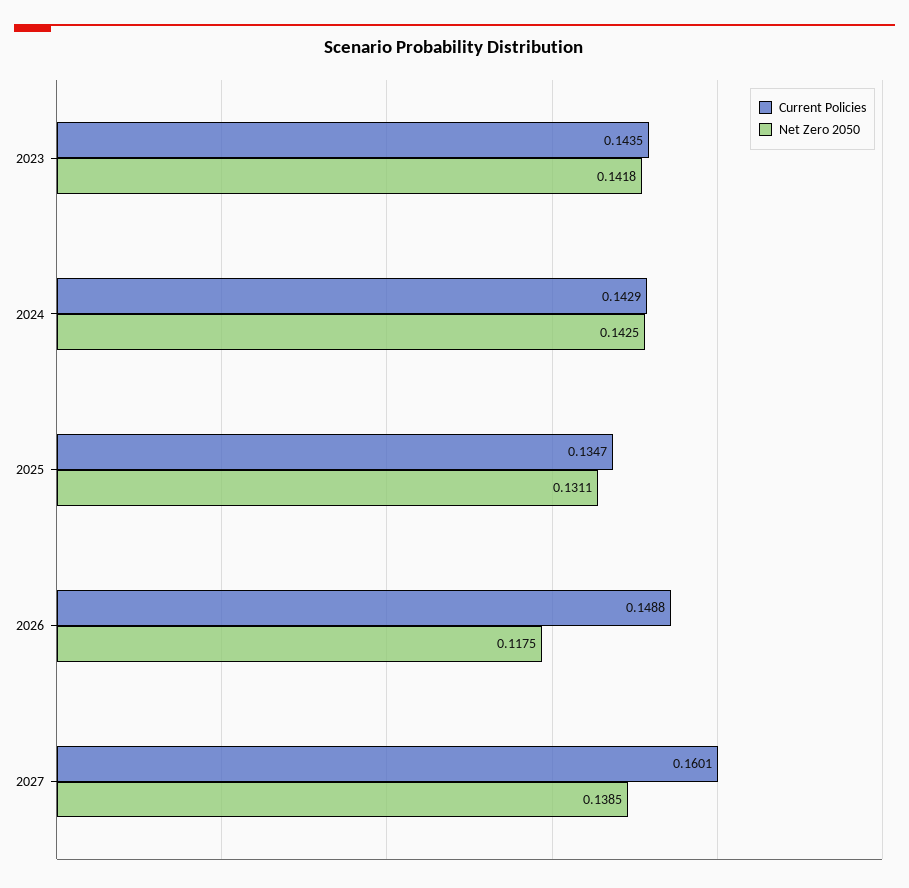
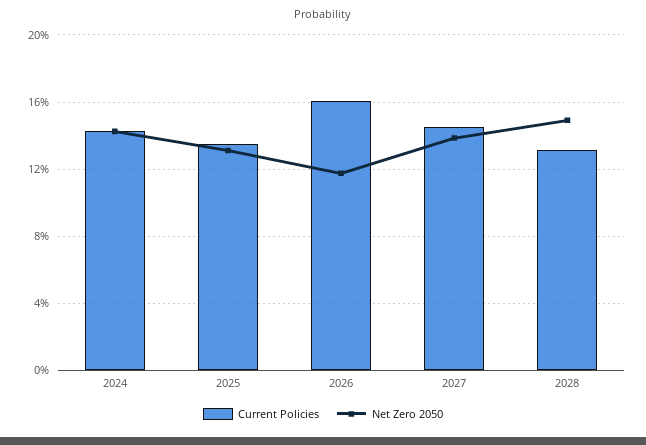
Current Policies, 2023: 0.1435 -> none
Net Zero 2050, 2023: 0.1418 -> none
Current Policies, 2026: 0.1488 -> 0.16
Current Policies, 2027: 0.1601 -> 0.145
Current Policies, 2028: none -> 0.13
Net Zero 2050, 2028: none -> 0.15

